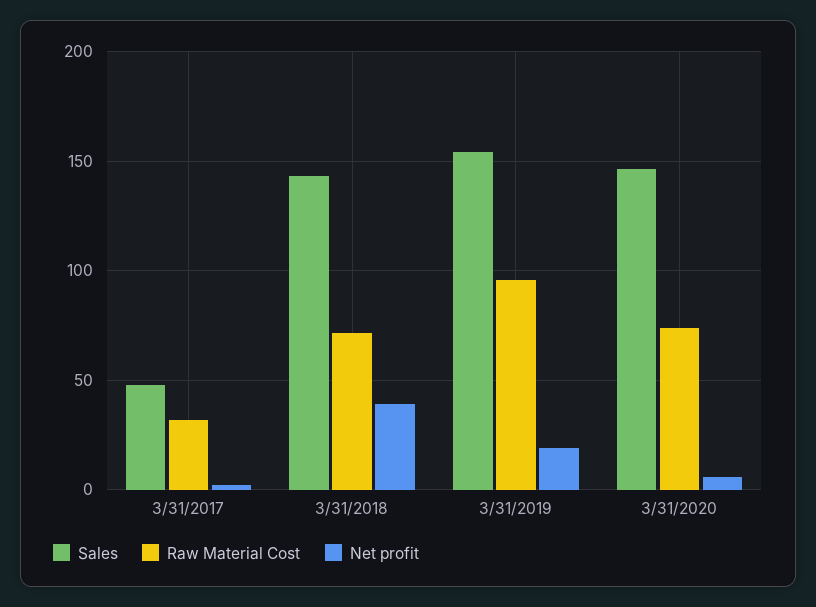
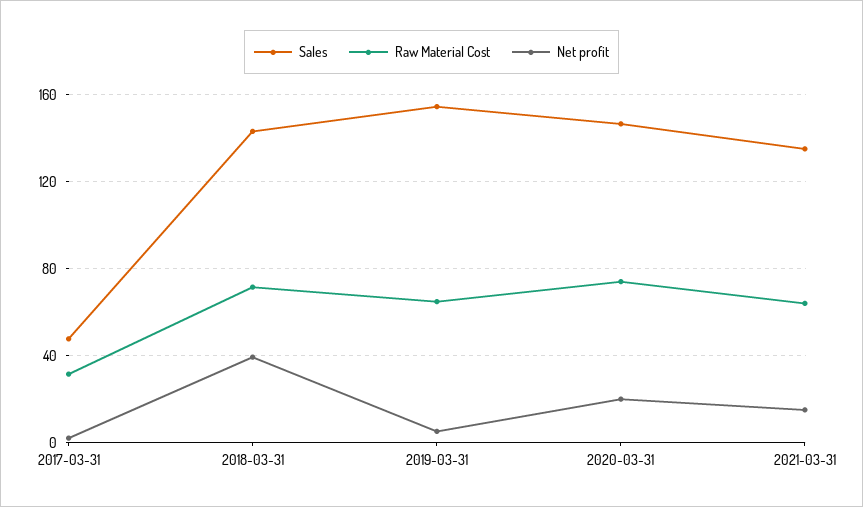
Raw Material Cost, 3/31/2019: 95 -> 65
Net profit, 3/31/2019: 20 -> 5
Net profit, 3/31/2020: 5 -> 20
Sales, 2021-03-31: none -> 135
Raw Material Cost, 2021-03-31: none -> 65
Net profit, 2021-03-31: none -> 15

